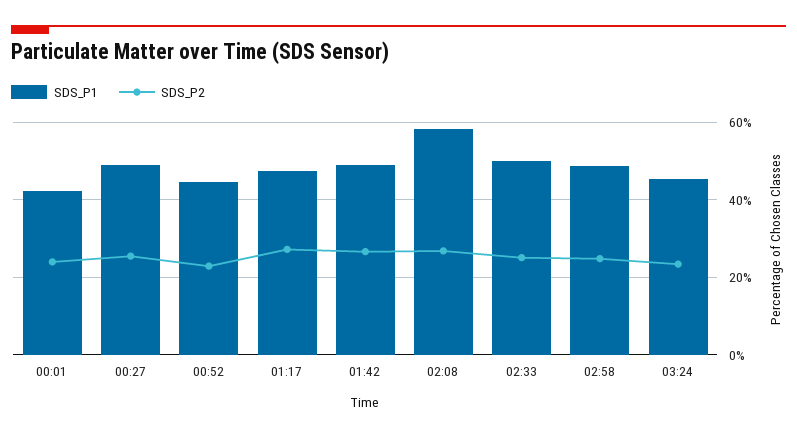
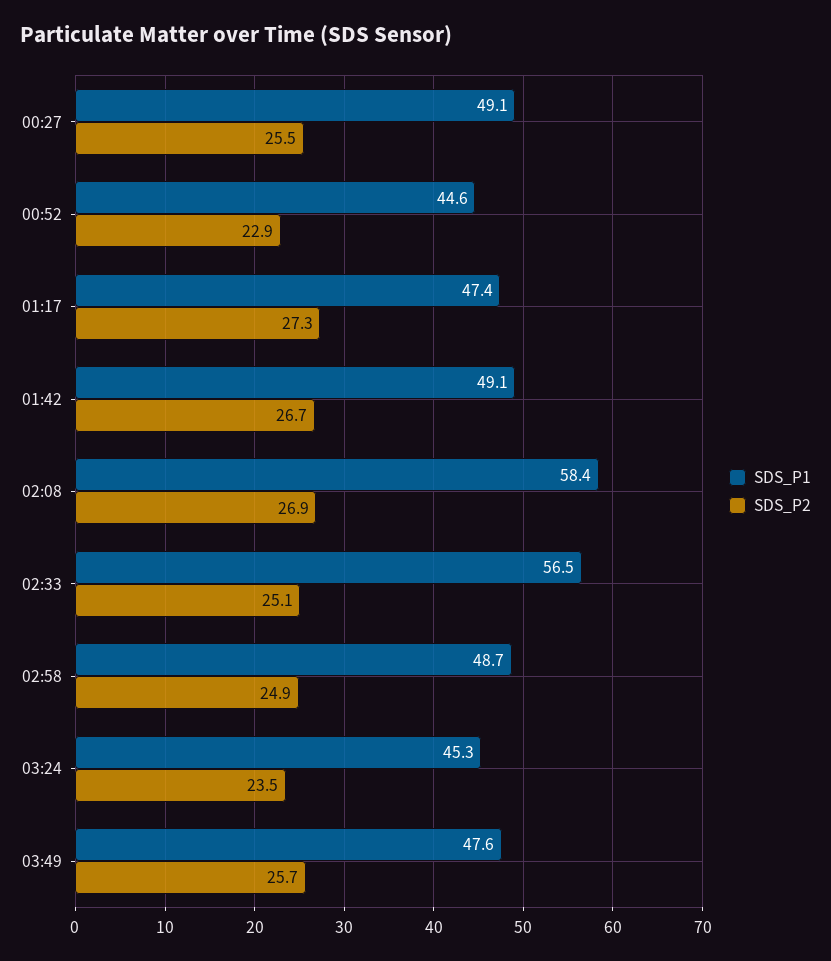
SDS_P1, 00:01: 42 -> none
SDS_P2, 00:01: 24 -> none
SDS_P1, 02:33: 50 -> 56.5
SDS_P1, 03:49: none -> 47.6
SDS_P2, 03:49: none -> 25.7

